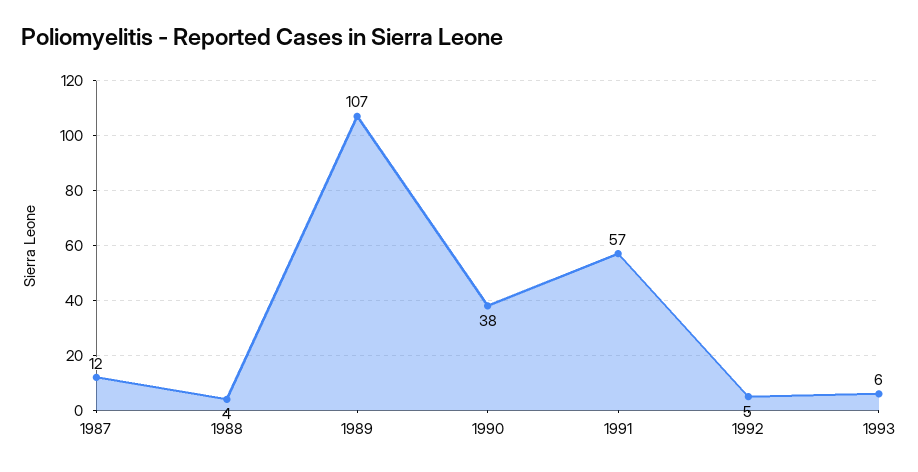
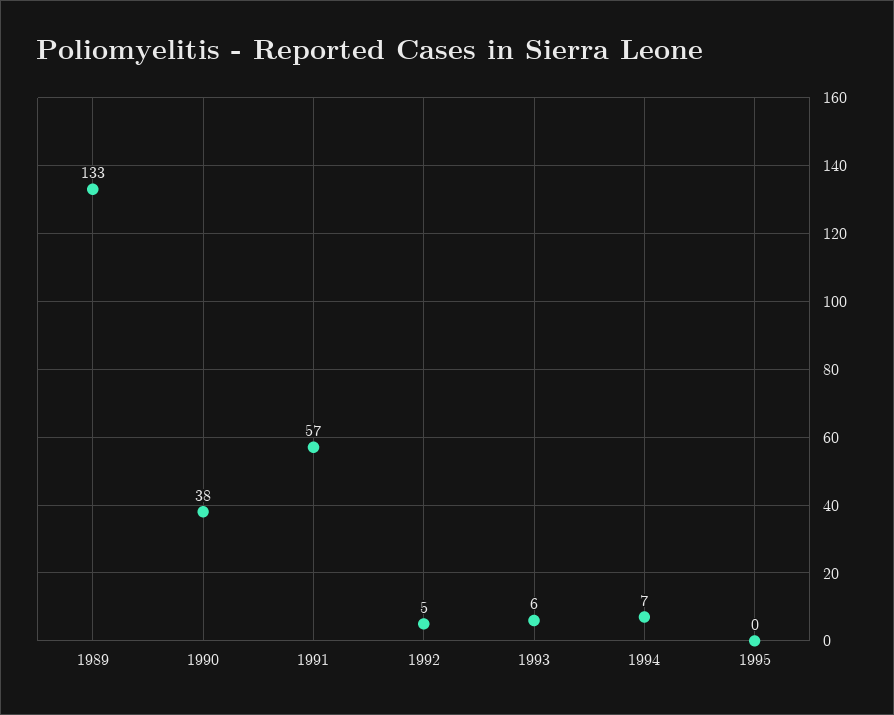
1987: 12 -> none
1988: 4 -> none
1989: 107 -> 133
1994: none -> 7
1995: none -> 0

